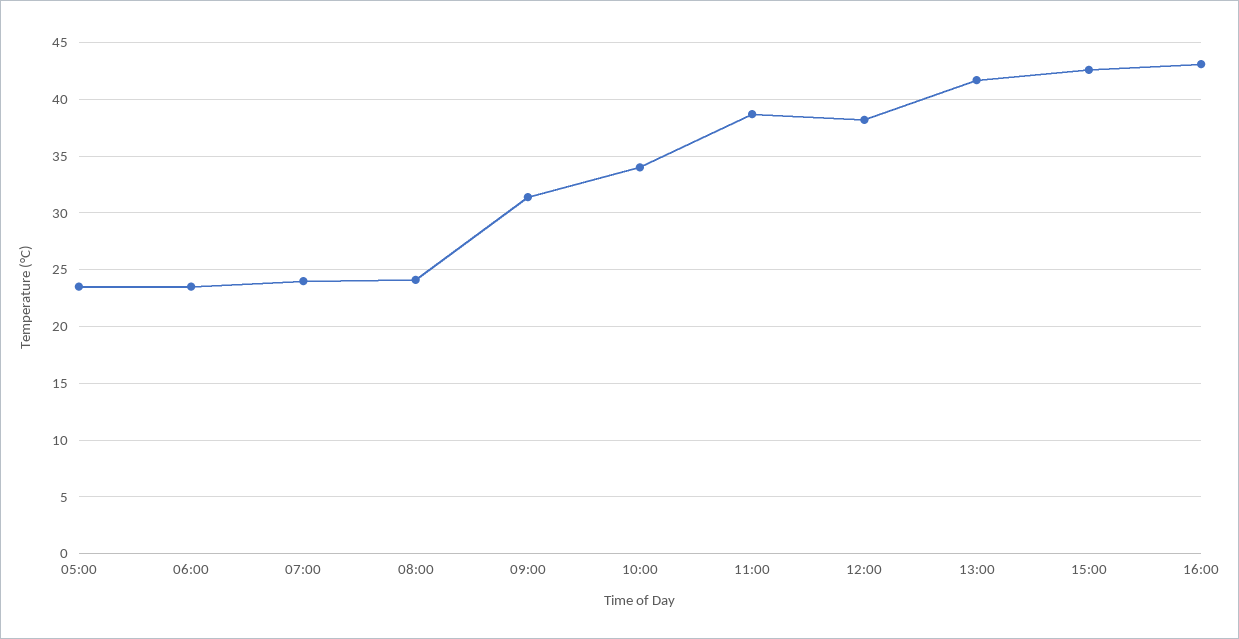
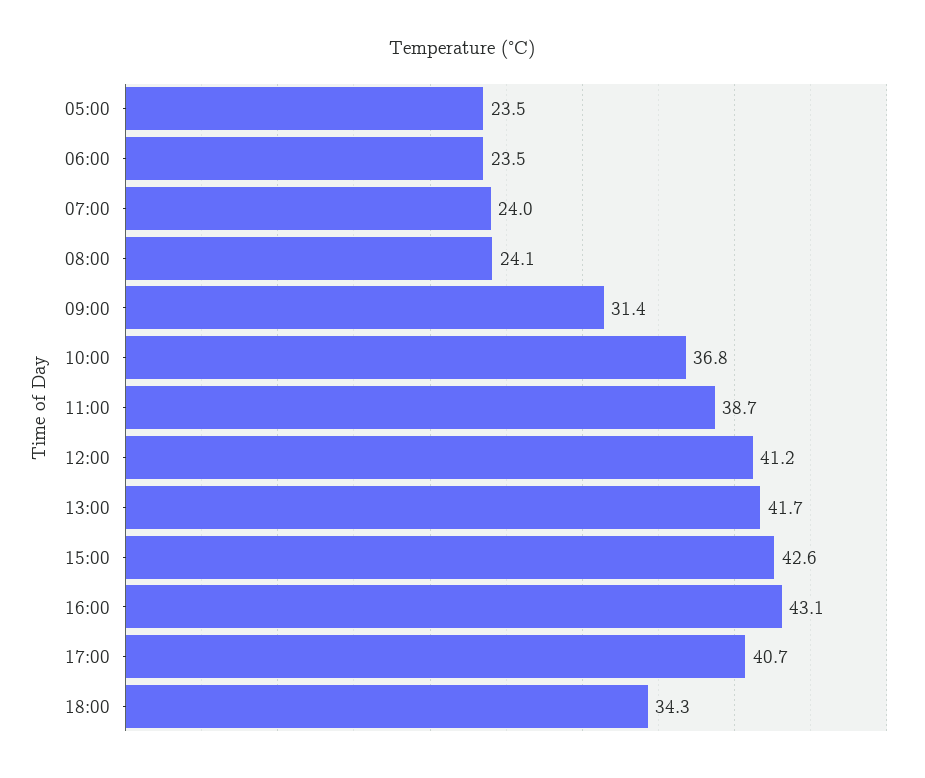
10:00: 34 -> 36.8
12:00: 38 -> 41.2
17:00: none -> 40.7
18:00: none -> 34.3

